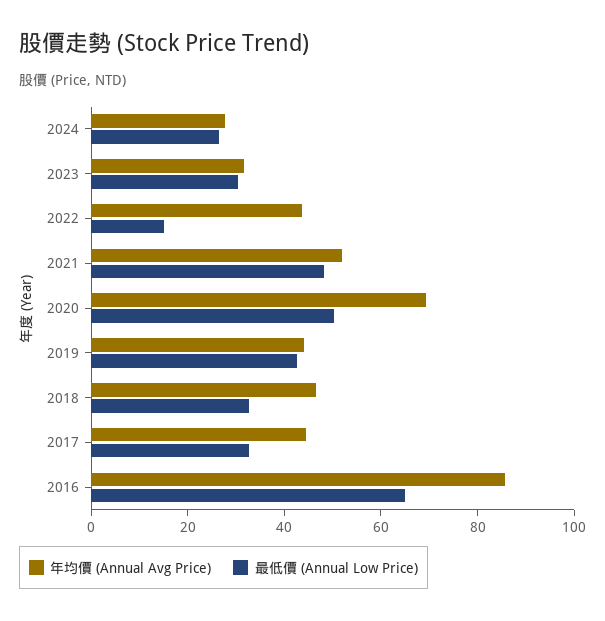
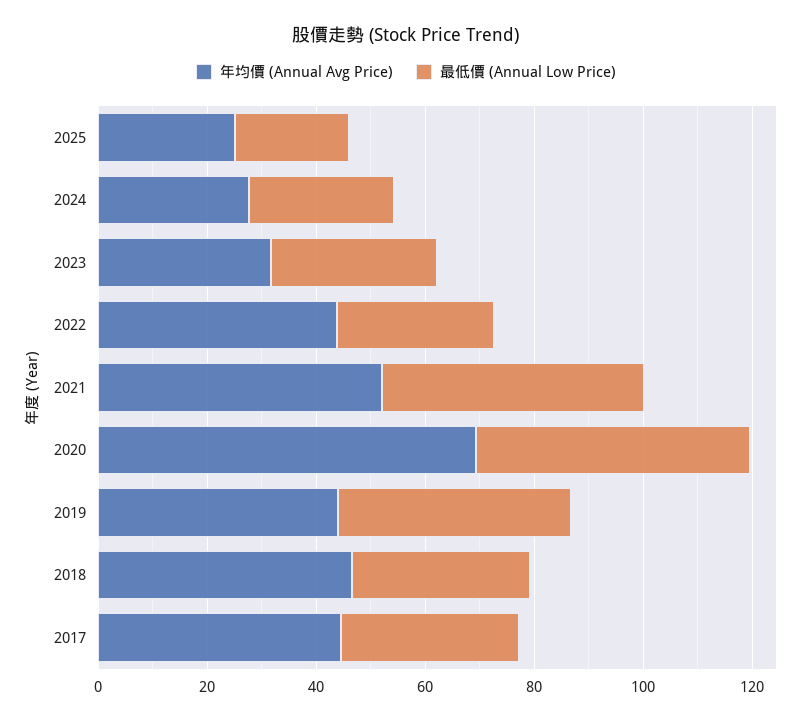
最低價 (Annual Low Price), 2022: 15 -> 30
年均價 (Annual Avg Price), 2016: 85 -> none
最低價 (Annual Low Price), 2016: 65 -> none
年均價 (Annual Avg Price), 2025: none -> 25
最低價 (Annual Low Price), 2025: none -> 20

